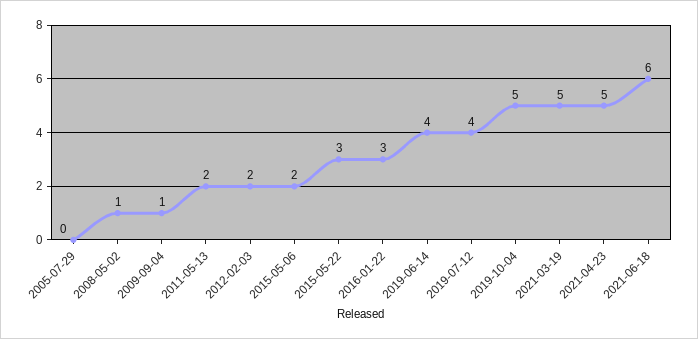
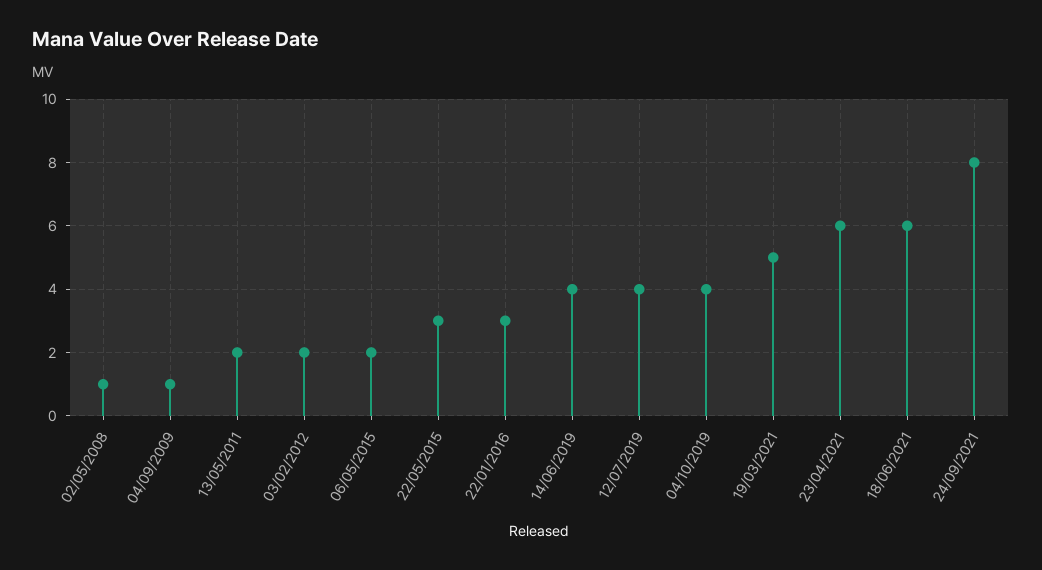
2005-07-29: 0 -> none
2019-10-04: 5 -> 4
2021-04-23: 5 -> 6
24/09/2021: none -> 8

